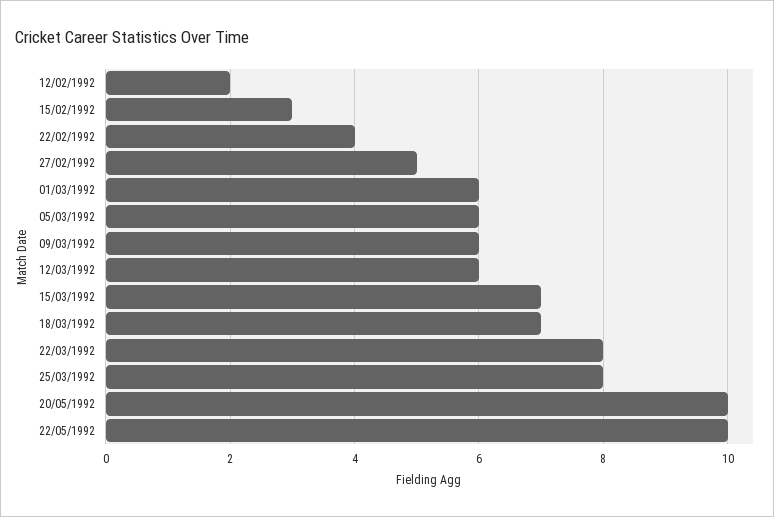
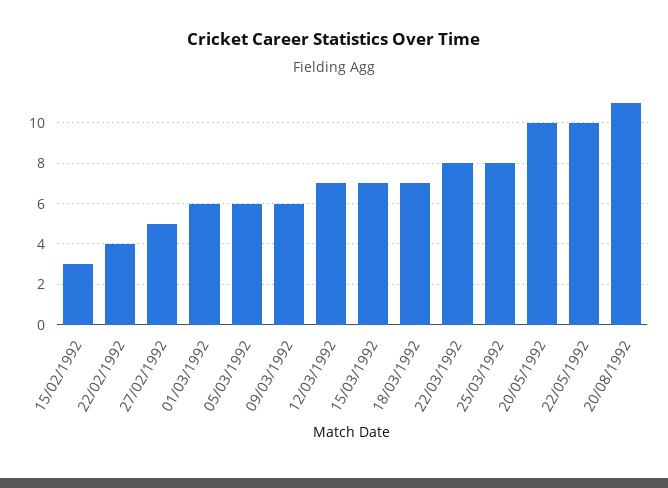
12/02/1992: 2 -> none
12/03/1992: 6 -> 7
20/08/1992: none -> 11

